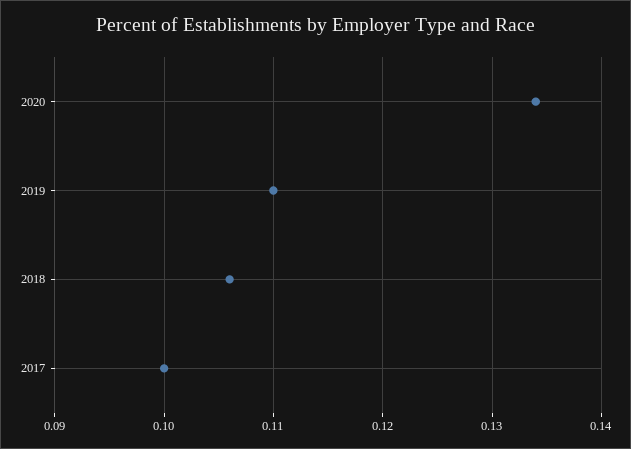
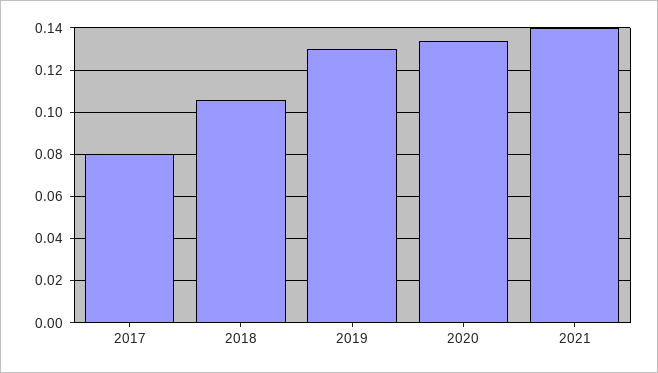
2019: 0.11 -> 0.13
2017: 0.1 -> 0.08
2021: none -> 0.14

